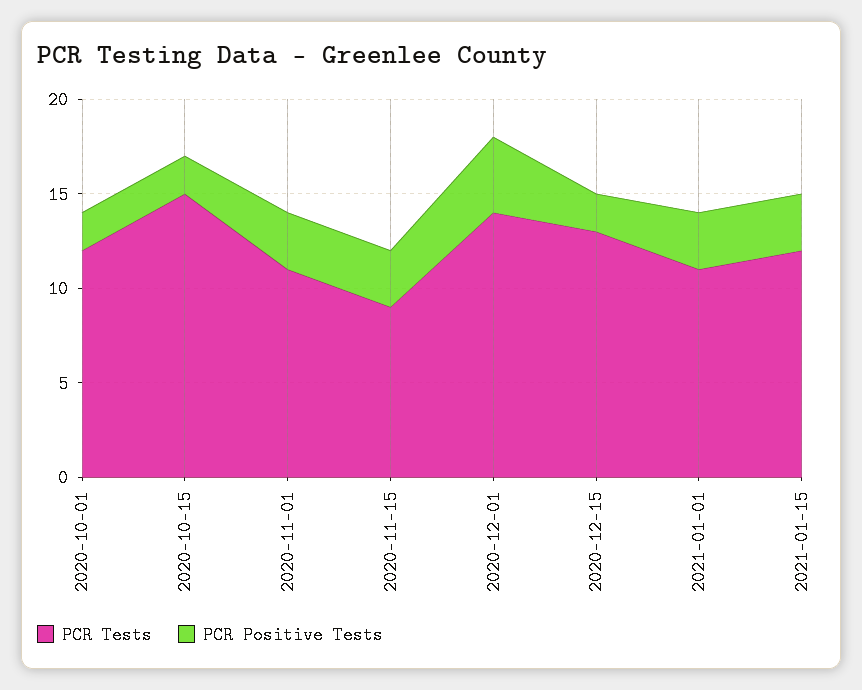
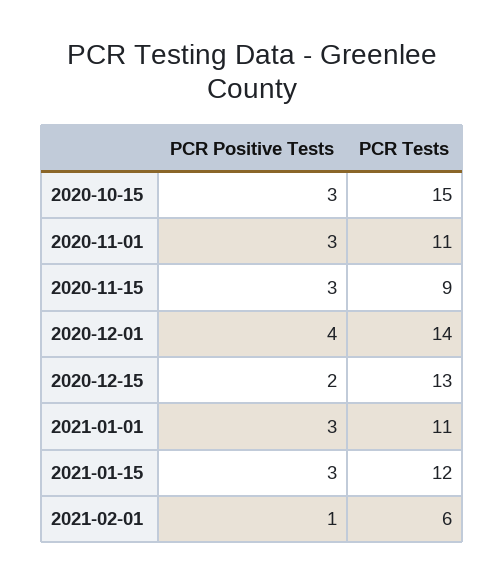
PCR Tests, 2020-10-01: 12 -> none
PCR Positive Tests, 2020-10-01: 2 -> none
PCR Positive Tests, 2020-10-15: 2 -> 3
PCR Positive Tests, 2021-02-01: none -> 1
PCR Tests, 2021-02-01: none -> 6

